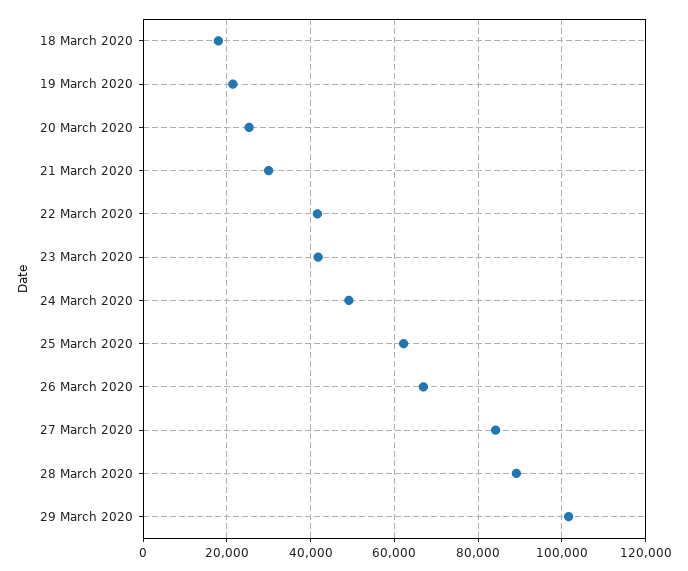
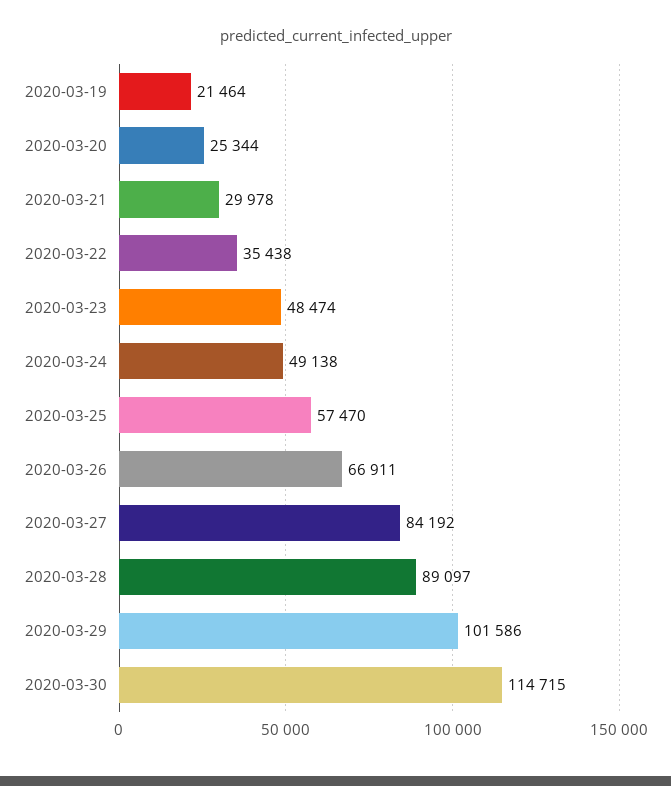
18 March 2020: 18000 -> none
22 March 2020: 42000 -> 35438
23 March 2020: 42000 -> 48474
25 March 2020: 62000 -> 57470
2020-03-30: none -> 114715

